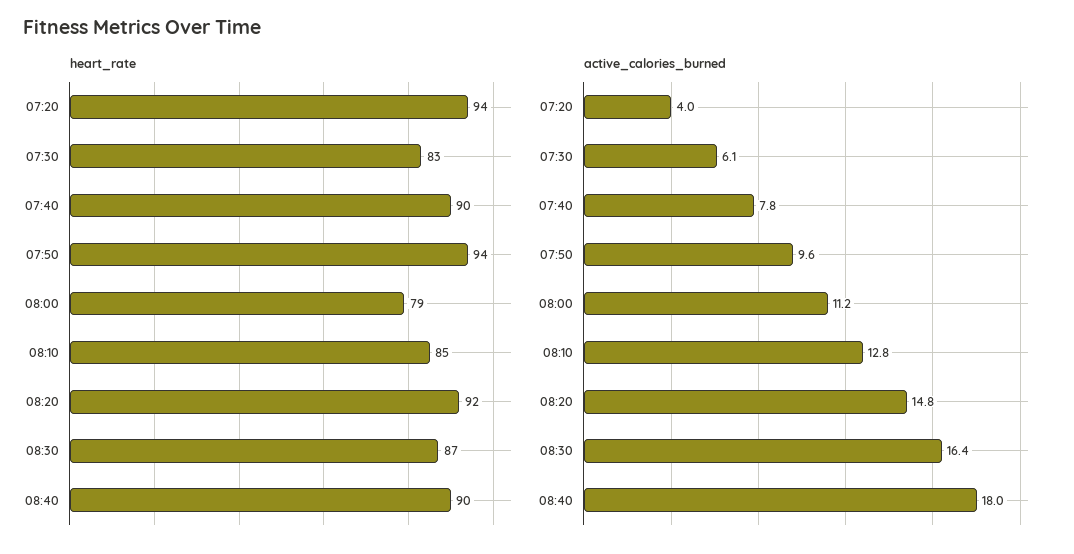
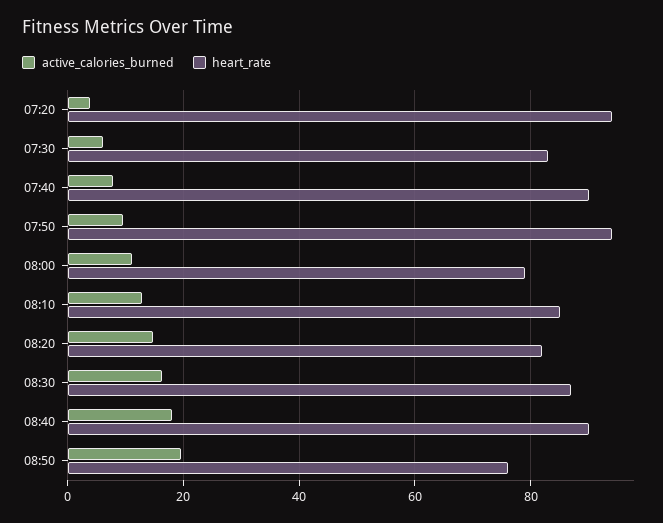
heart_rate, 08:20: 92 -> 82
active_calories_burned, 08:50: none -> 20
heart_rate, 08:50: none -> 76

